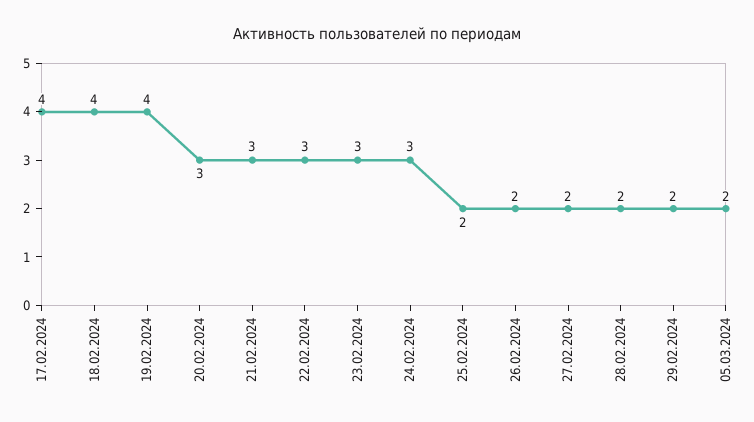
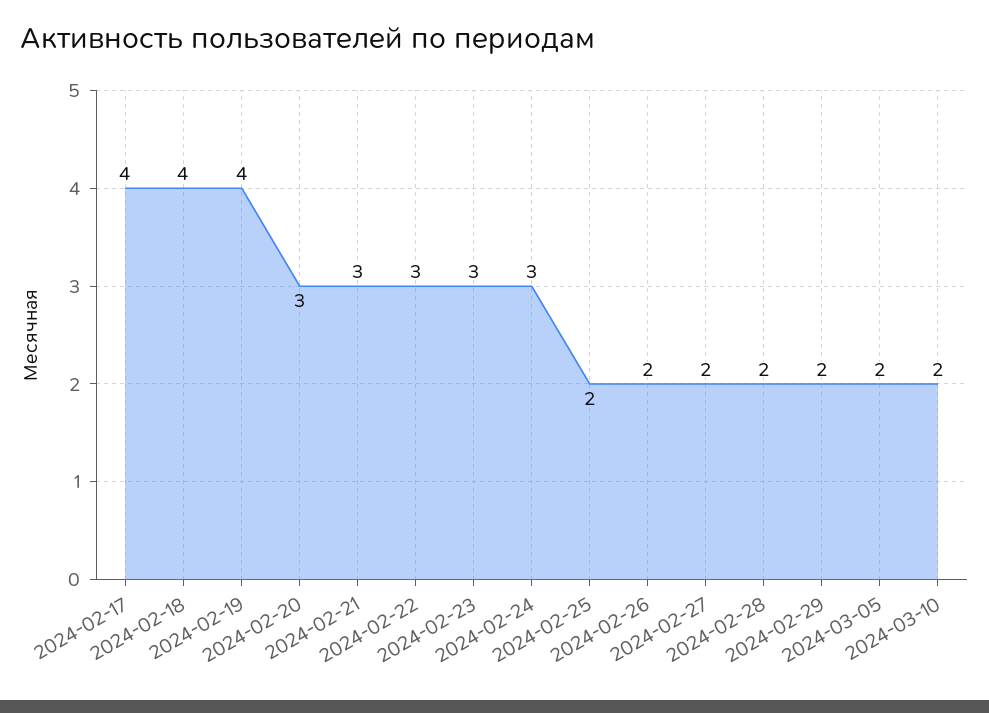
2024-03-10: none -> 2

